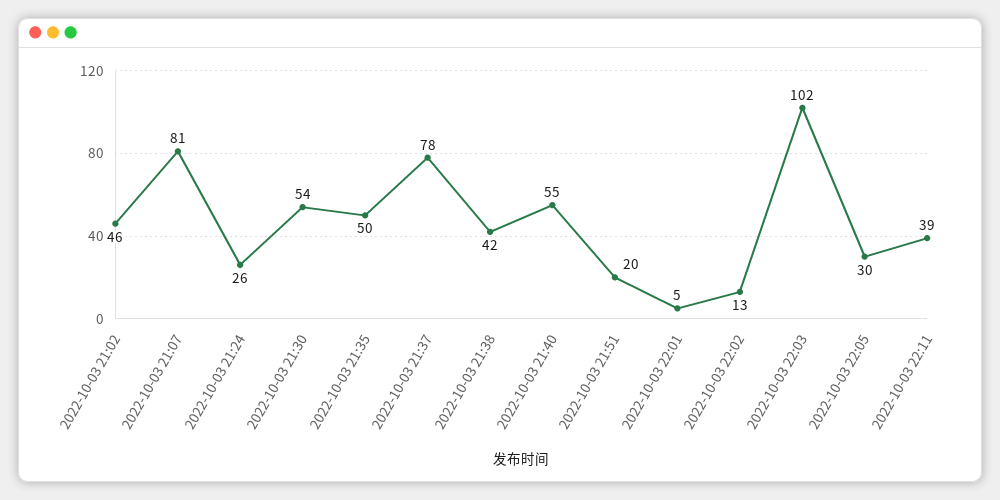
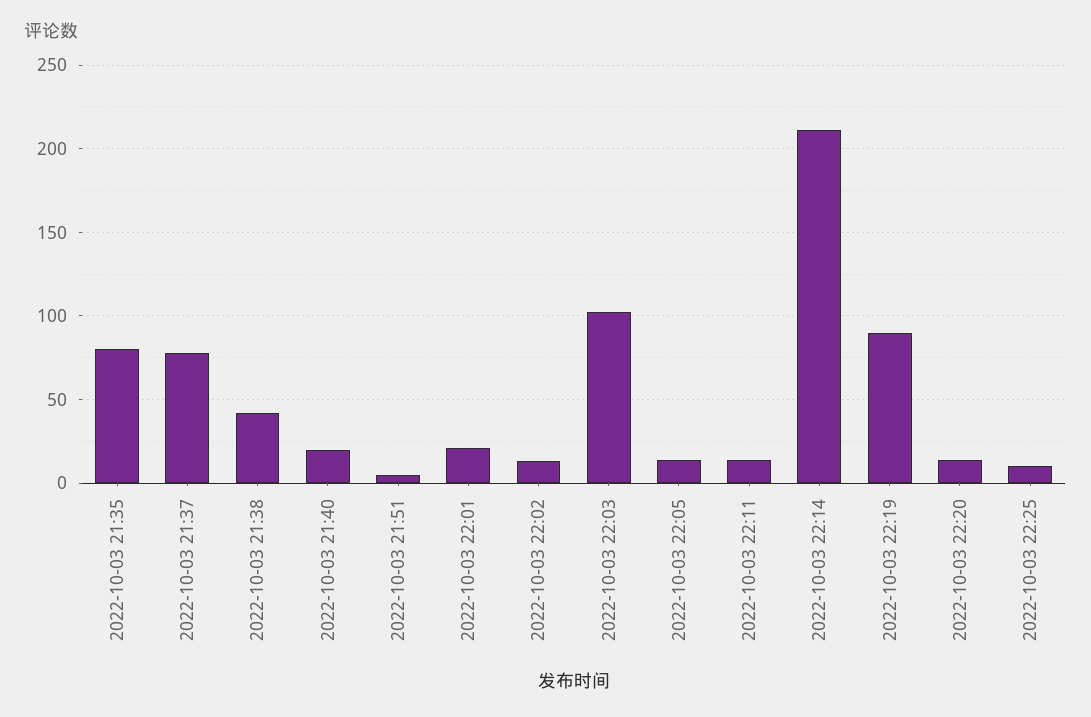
2022-10-03 21:02: 46 -> none
2022-10-03 21:07: 81 -> none
2022-10-03 21:24: 26 -> none
2022-10-03 21:30: 54 -> none
2022-10-03 21:35: 50 -> 80
2022-10-03 21:40: 55 -> 20
2022-10-03 21:51: 20 -> 5
2022-10-03 22:01: 5 -> 20
2022-10-03 22:05: 30 -> 15
2022-10-03 22:11: 39 -> 15
2022-10-03 22:14: none -> 210
2022-10-03 22:19: none -> 90
2022-10-03 22:20: none -> 15
2022-10-03 22:25: none -> 10

